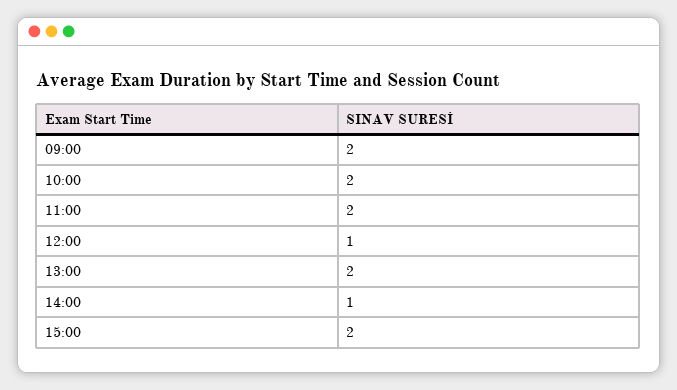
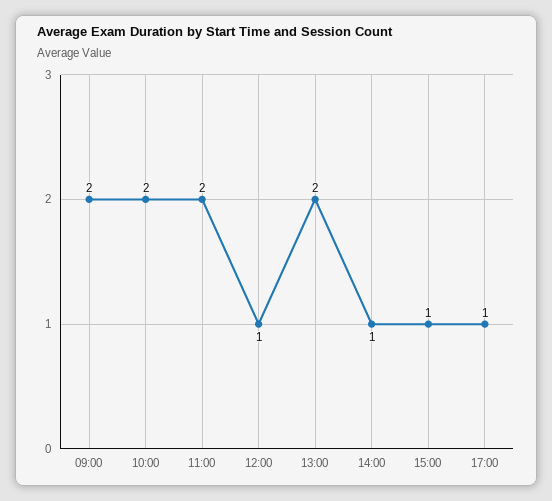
15:00: 2 -> 1
17:00: none -> 1

